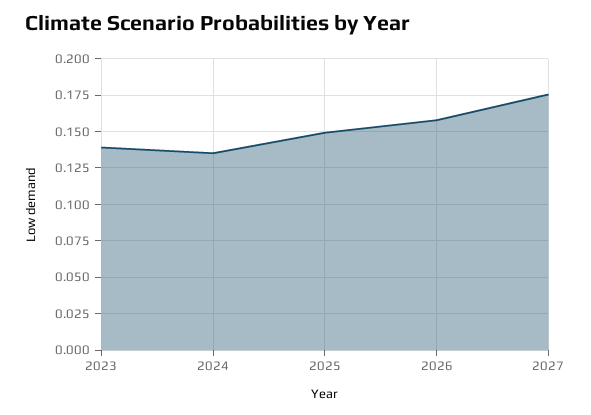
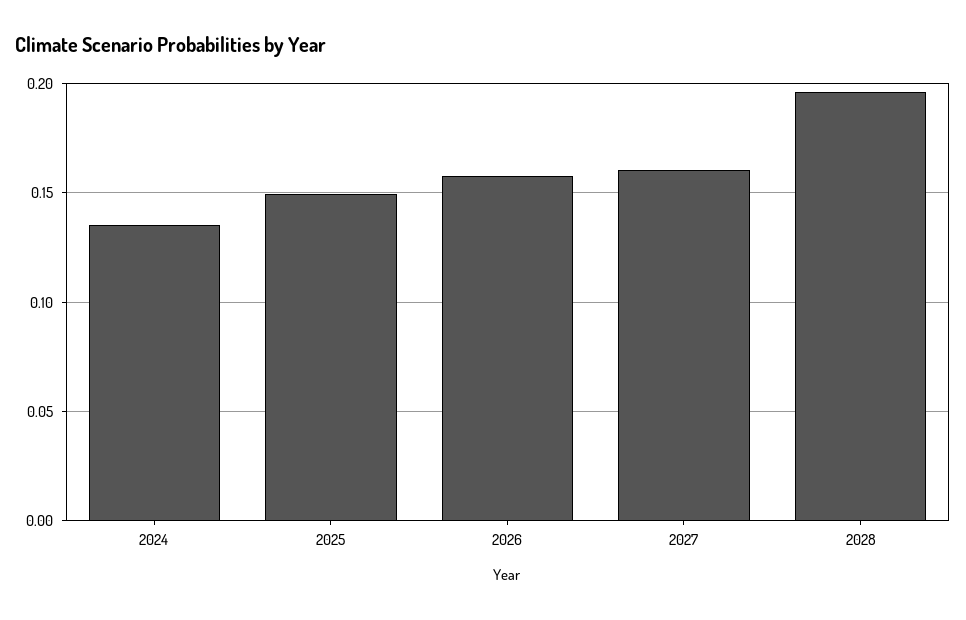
2023: 0.14 -> none
2027: 0.175 -> 0.16
2028: none -> 0.195

